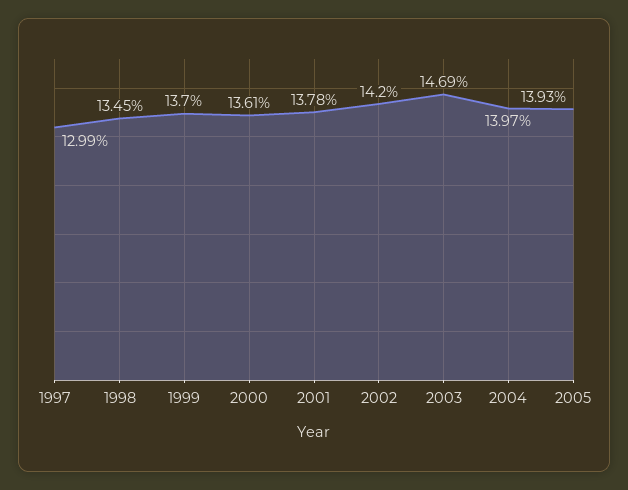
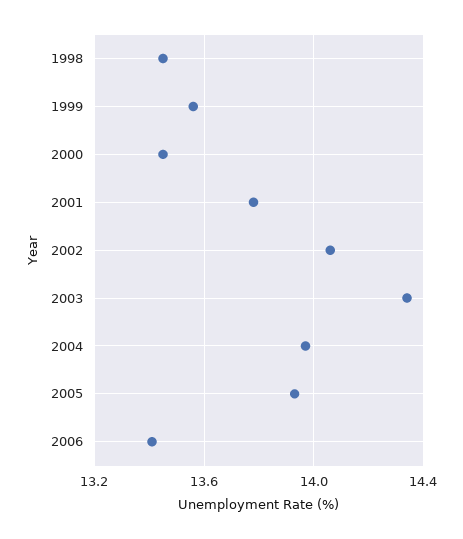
1997: 12.99 -> none
1999: 13.7 -> 13.55
2000: 13.61 -> 13.45
2002: 14.2 -> 14.05
2003: 14.69 -> 14.35
2006: none -> 13.4

